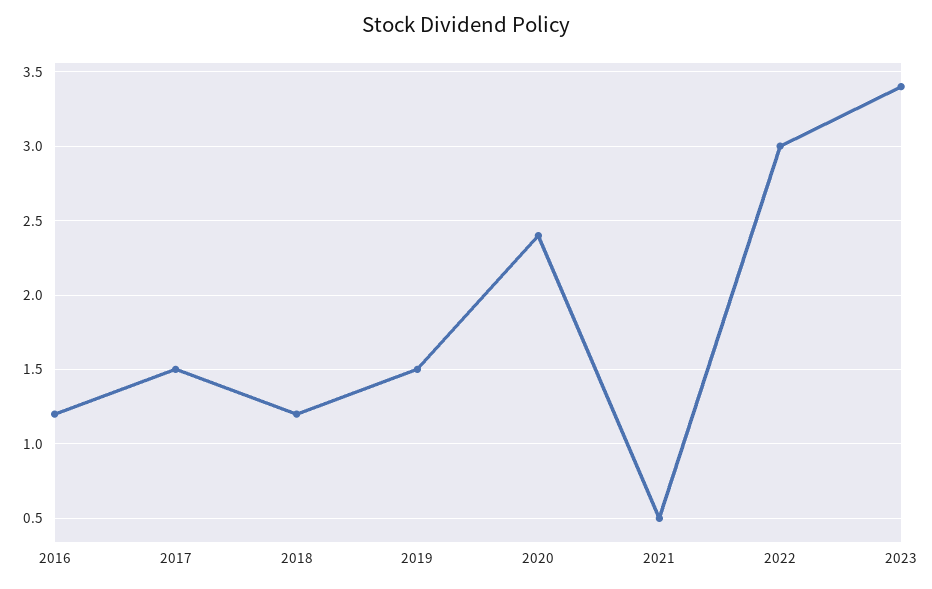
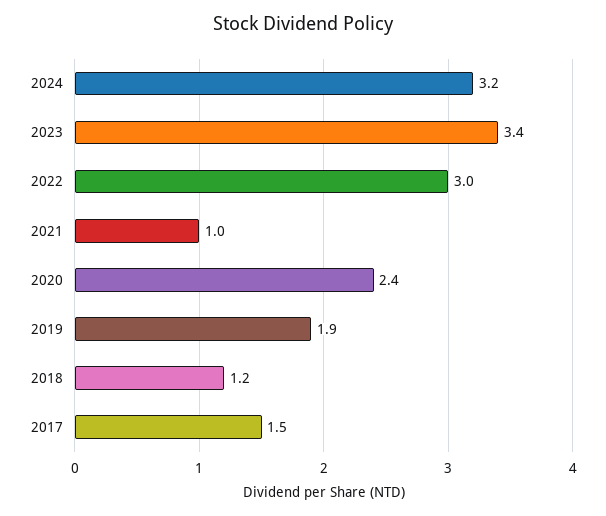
2016: 1.2 -> none
2019: 1.5 -> 1.9
2021: 0.5 -> 1
2024: none -> 3.2

